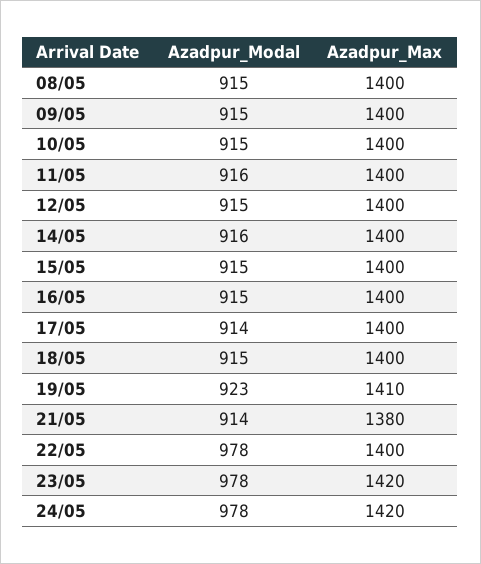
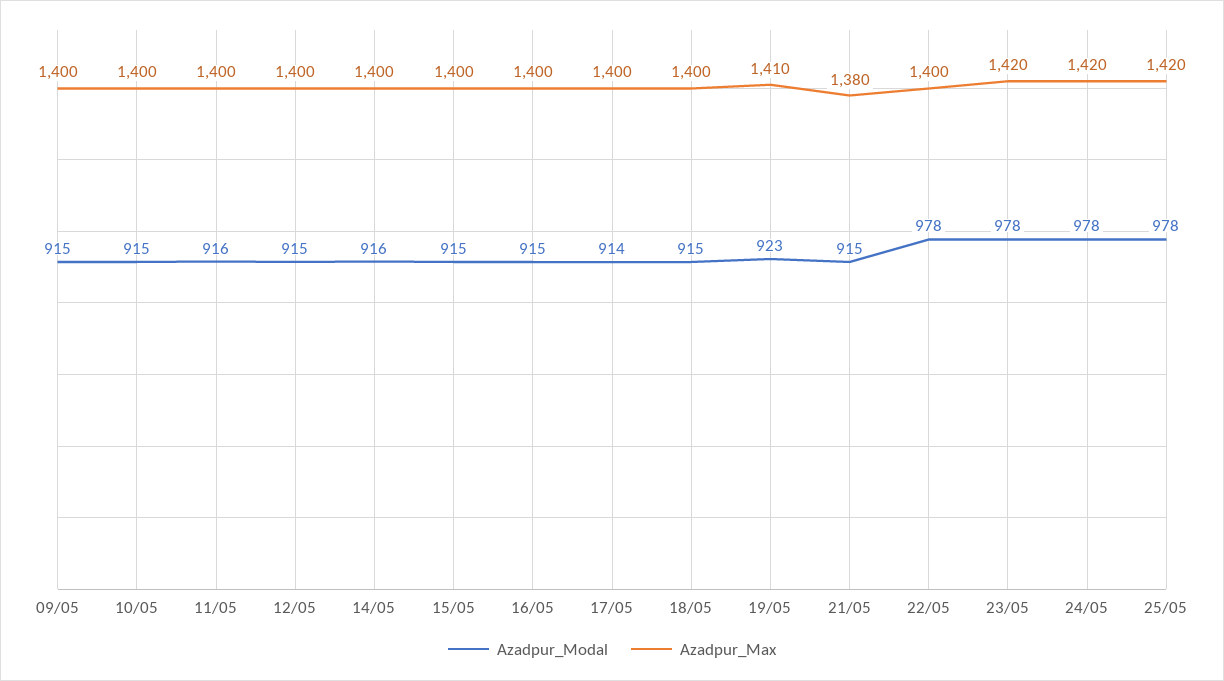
Azadpur_Modal, 08/05: 915 -> none
Azadpur_Max, 08/05: 1400 -> none
Azadpur_Modal, 21/05: 914 -> 915
Azadpur_Modal, 25/05: none -> 978
Azadpur_Max, 25/05: none -> 1420

